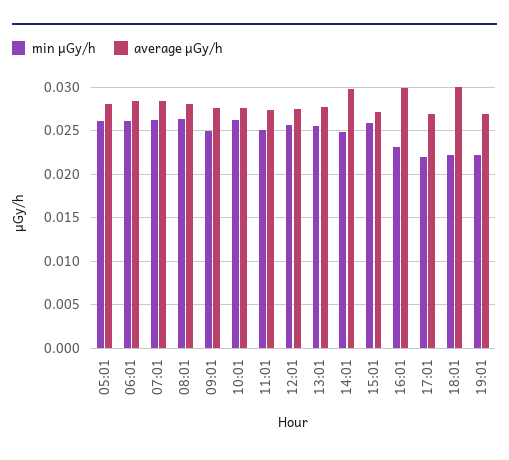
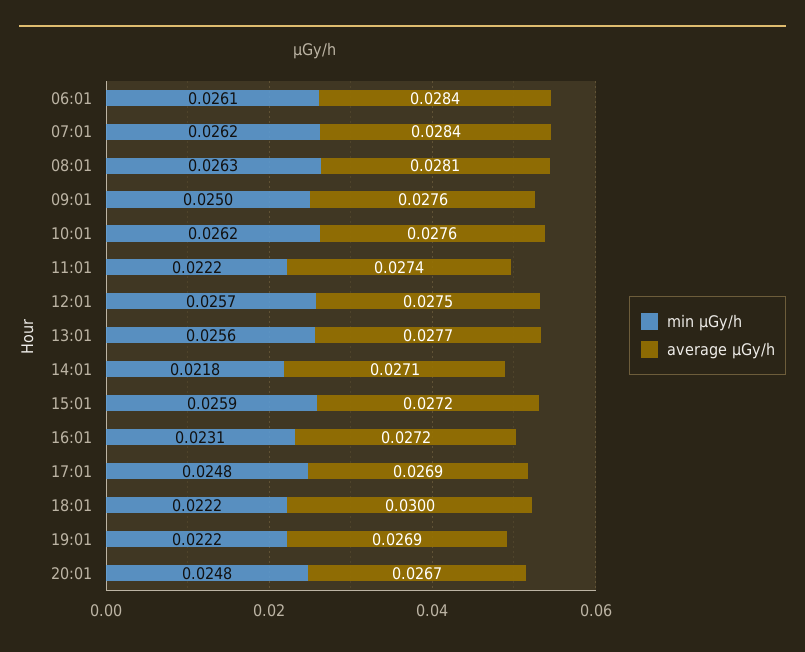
min μGy/h, 05:01: 0.026 -> none
average μGy/h, 05:01: 0.028 -> none
min μGy/h, 11:01: 0.025 -> 0.0222
min μGy/h, 14:01: 0.025 -> 0.0218
average μGy/h, 14:01: 0.03 -> 0.0271
average μGy/h, 16:01: 0.03 -> 0.0272
min μGy/h, 17:01: 0.022 -> 0.0248
min μGy/h, 20:01: none -> 0.0248
average μGy/h, 20:01: none -> 0.0267

